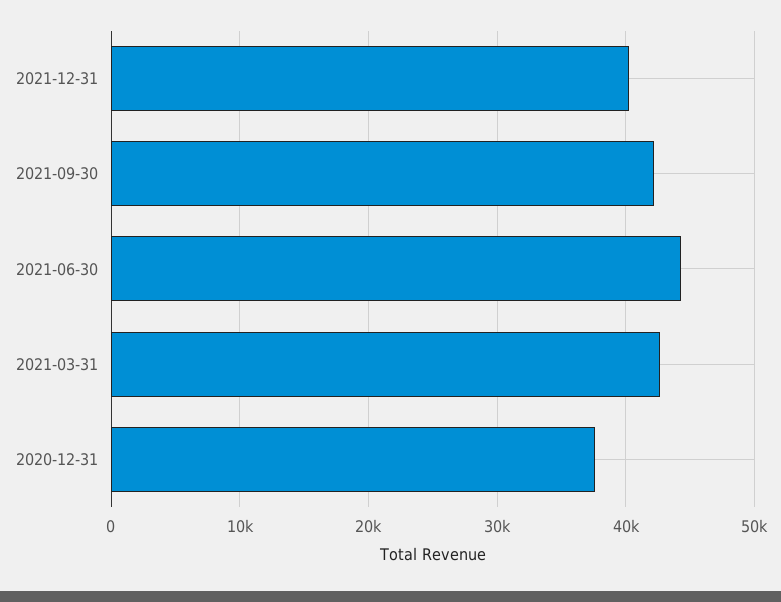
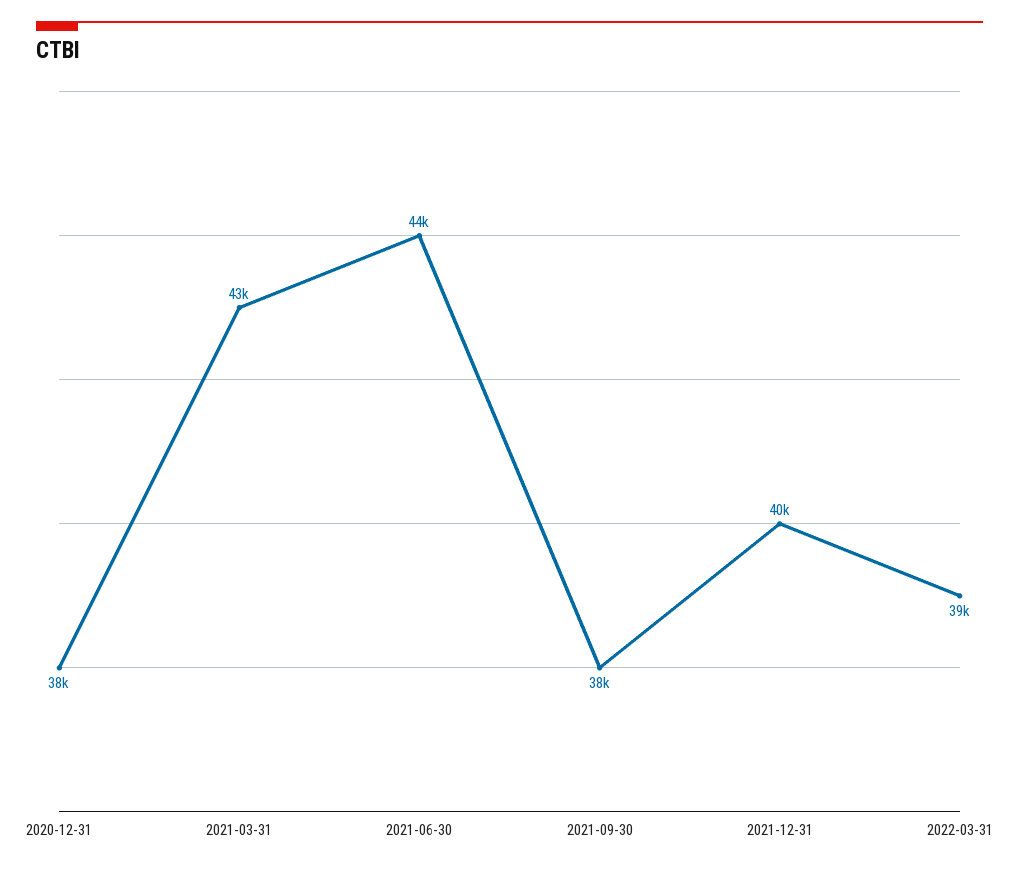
2021-09-30: 42000 -> 38000
2022-03-31: none -> 39000

